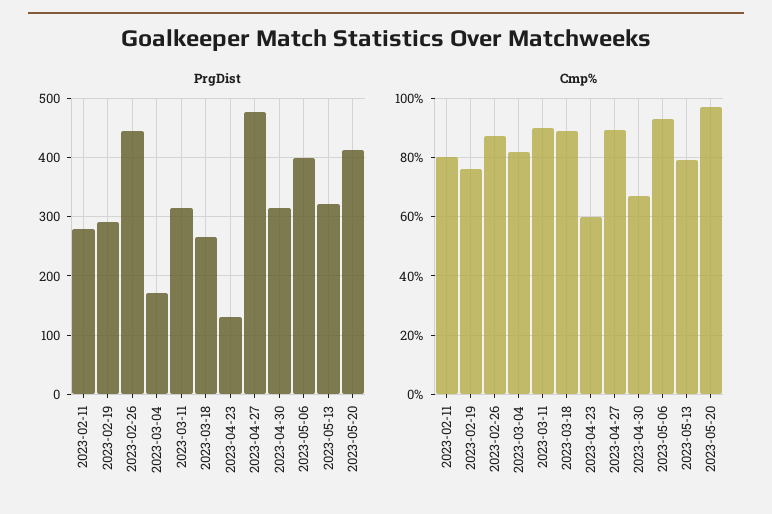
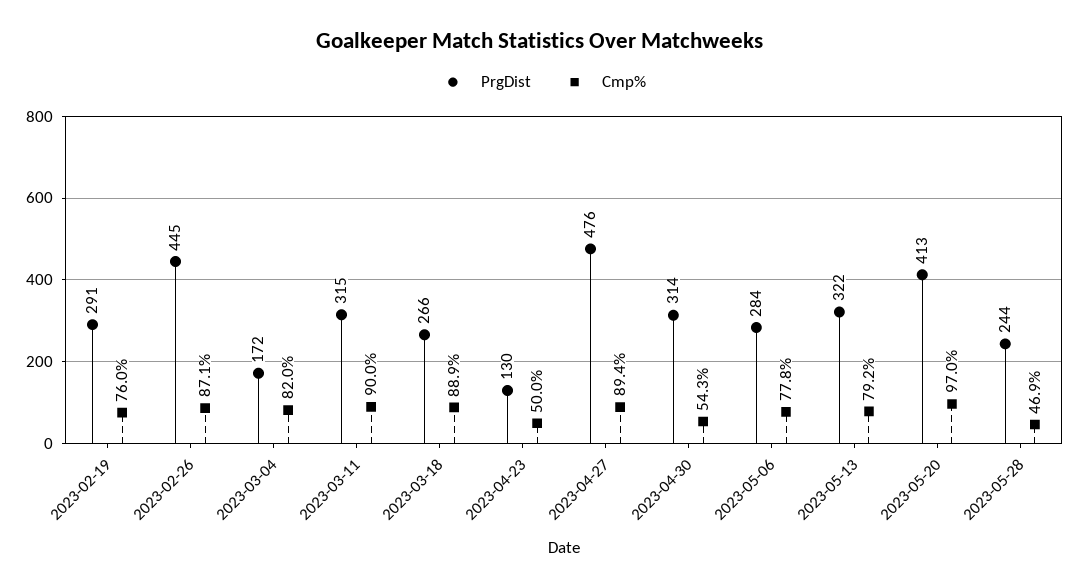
PrgDist, 2023-02-11: 280 -> none
PrgDist, 2023-05-06: 400 -> 284
Cmp%, 2023-02-11: 80 -> none
Cmp%, 2023-04-23: 60 -> 50
Cmp%, 2023-04-30: 67.5 -> 54.3
Cmp%, 2023-05-06: 92.5 -> 77.8
PrgDist, 2023-05-28: none -> 244
Cmp%, 2023-05-28: none -> 46.9

